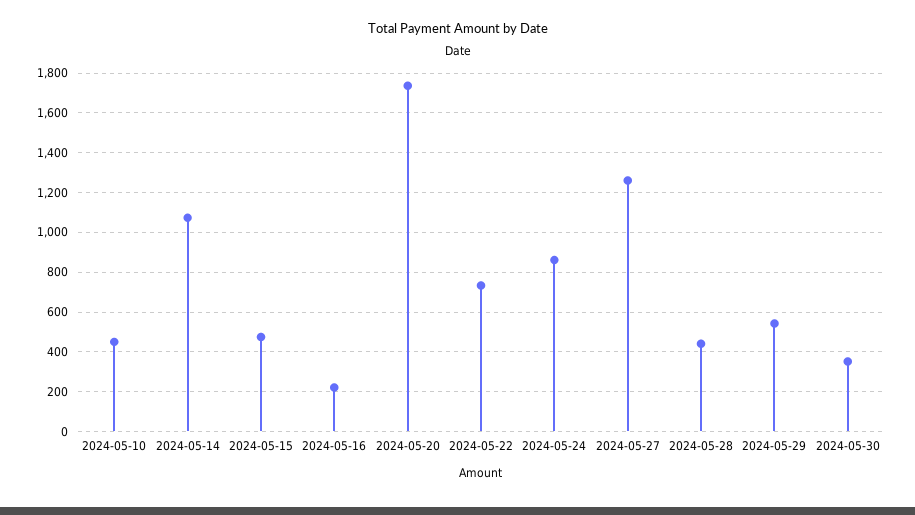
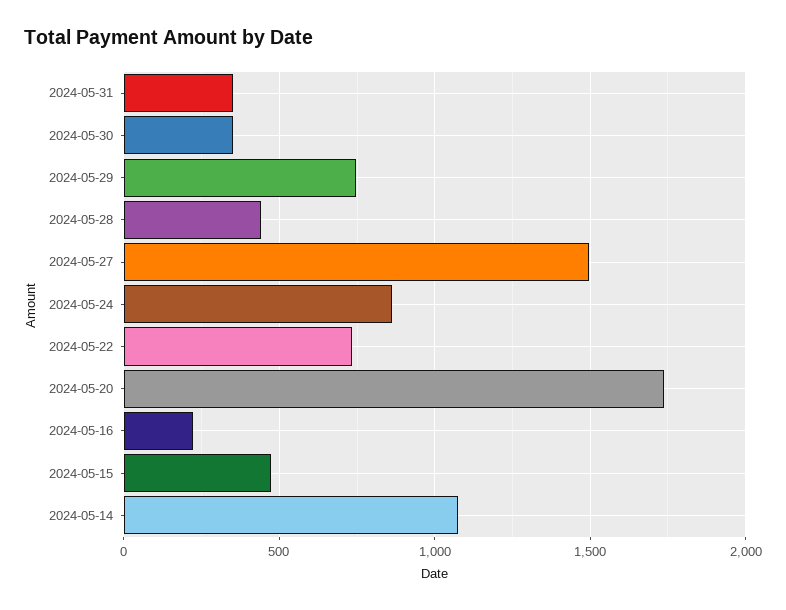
2024-05-10: 450 -> none
2024-05-27: 1250 -> 1500
2024-05-29: 550 -> 750
2024-05-31: none -> 350

